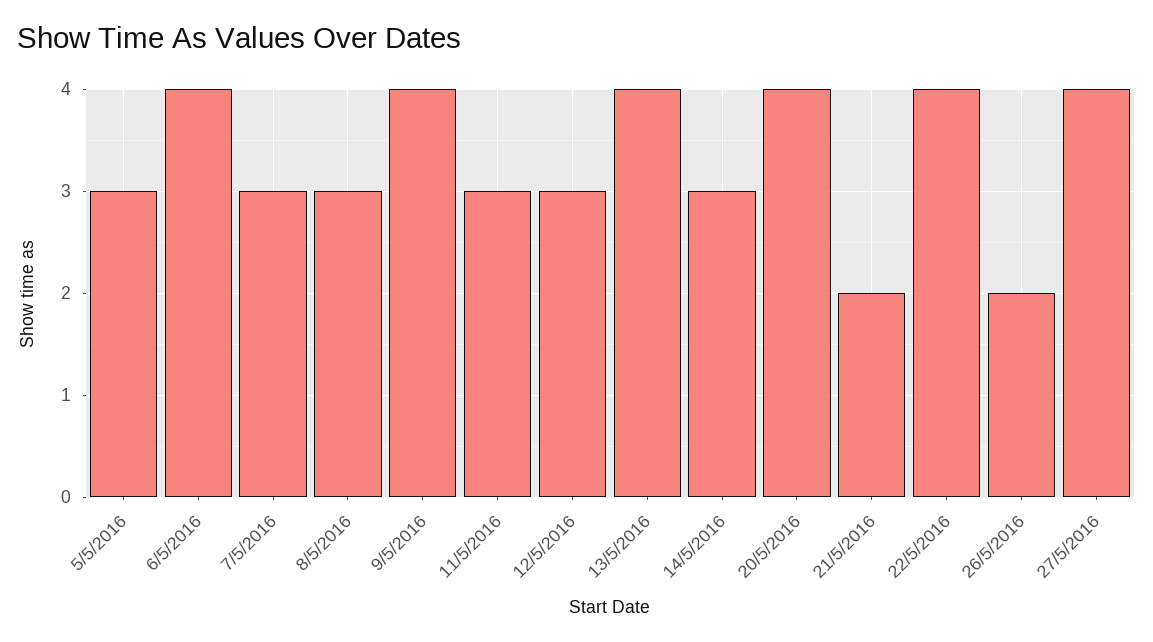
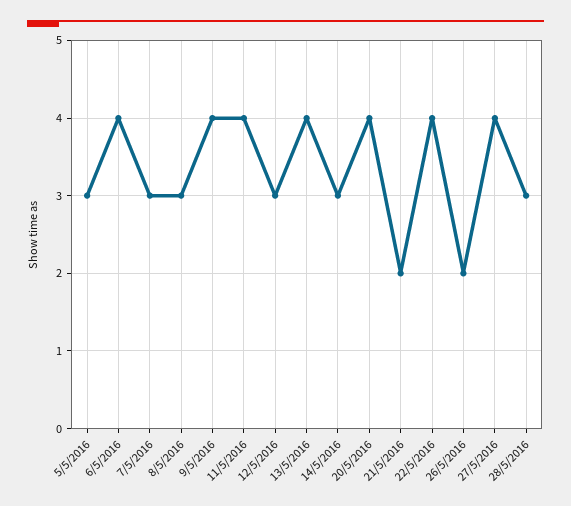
11/5/2016: 3 -> 4
28/5/2016: none -> 3

